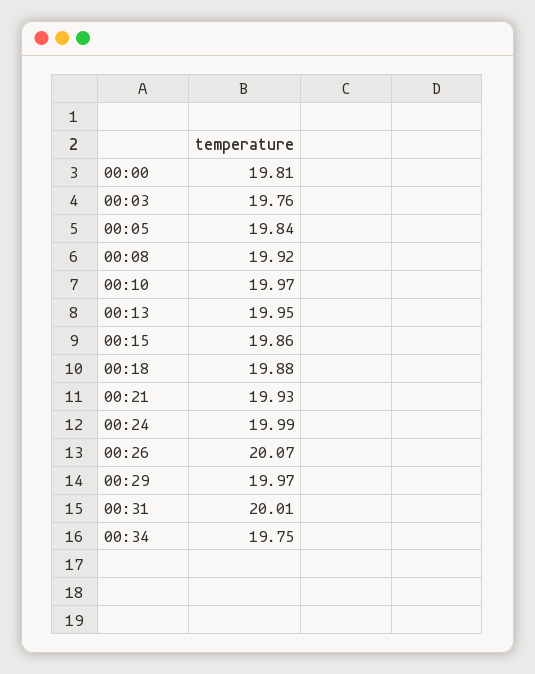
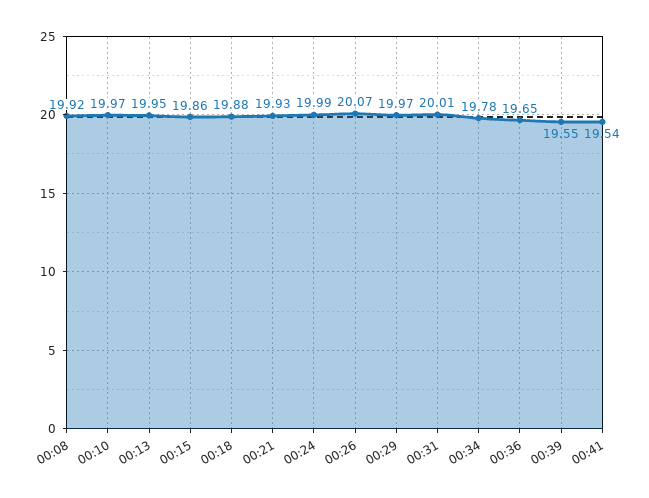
00:00: 19.81 -> none
00:03: 19.76 -> none
00:05: 19.84 -> none
00:34: 19.75 -> 19.78
00:36: none -> 19.65
00:39: none -> 19.55
00:41: none -> 19.54

